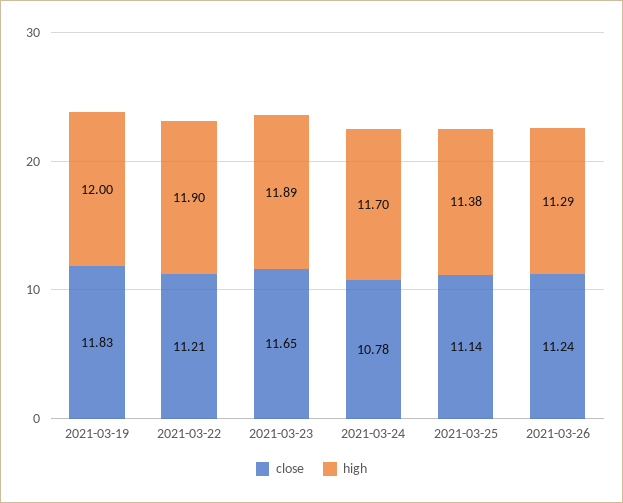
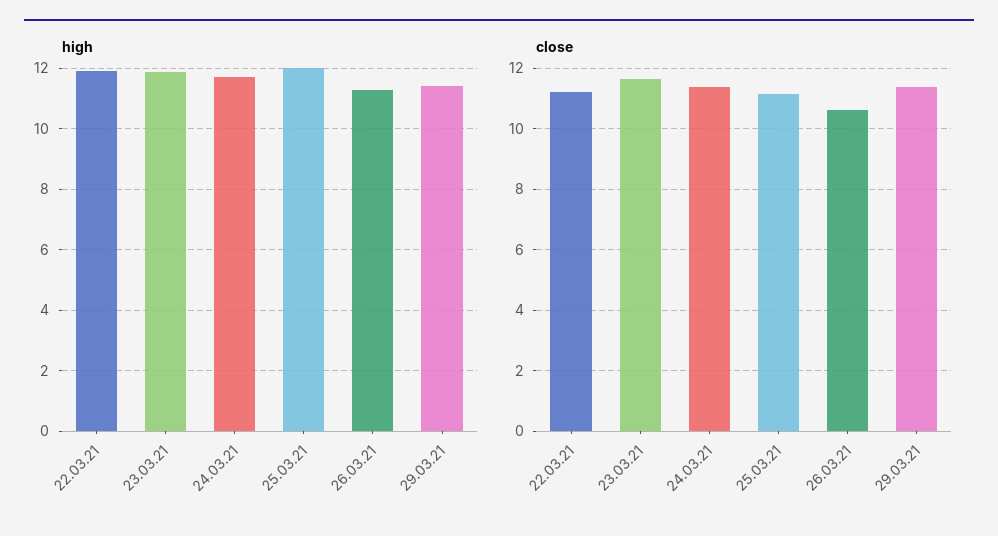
close, 2021-03-19: 11.83 -> none
high, 2021-03-19: 12 -> none
close, 2021-03-24: 10.78 -> 11.4
high, 2021-03-25: 11.38 -> 12
close, 2021-03-26: 11.24 -> 10.6
high, 29.03.21: none -> 11.4
close, 29.03.21: none -> 11.4

